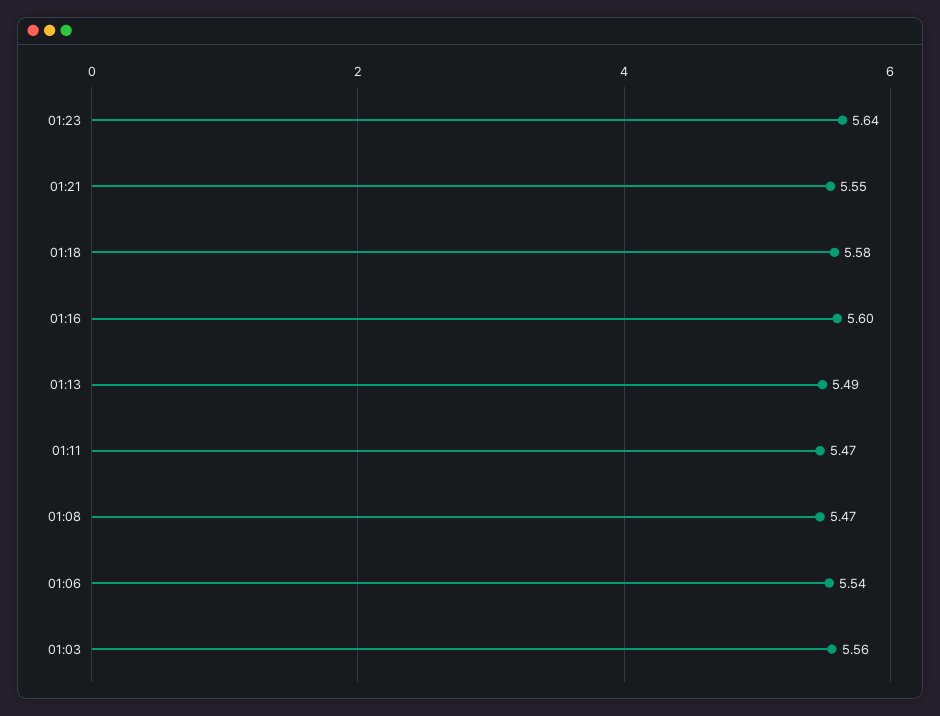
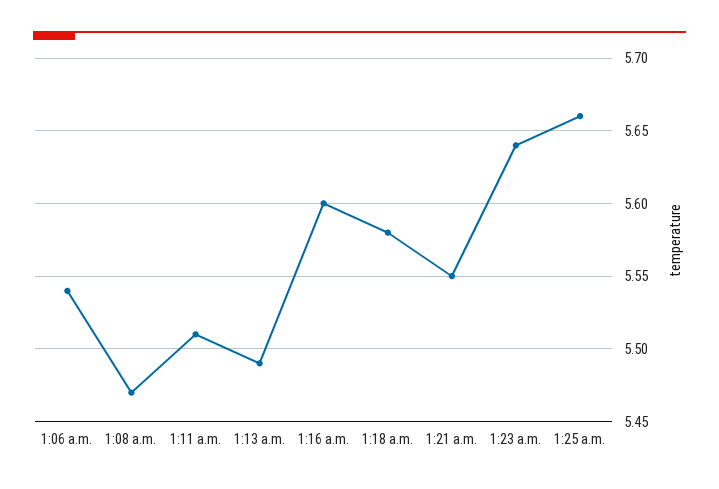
01:11: 5.47 -> 5.51
01:03: 5.56 -> none
1:25 a.m.: none -> 5.66

